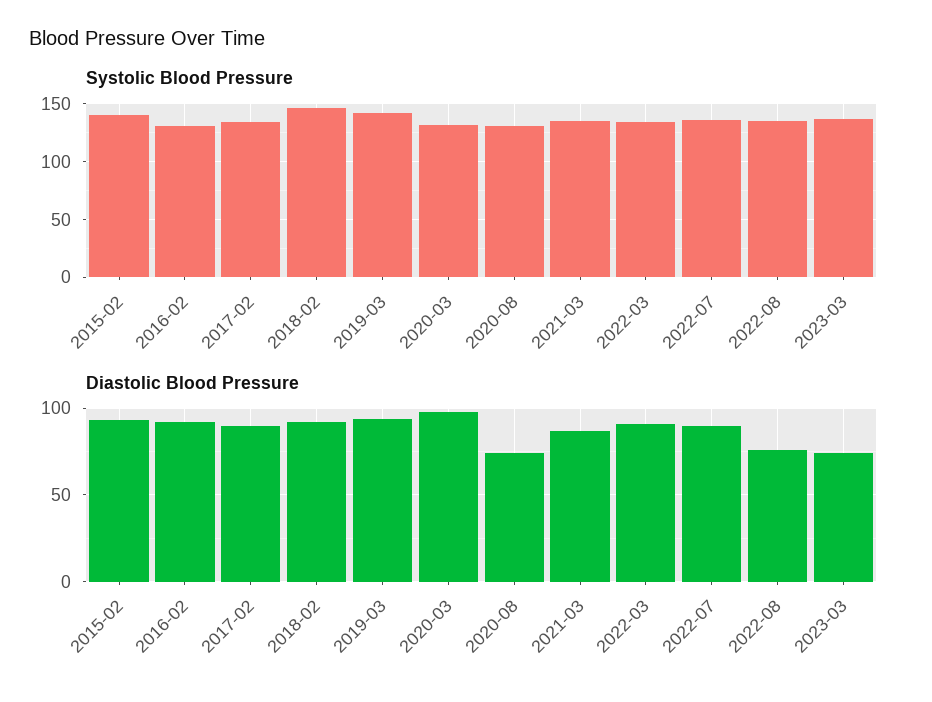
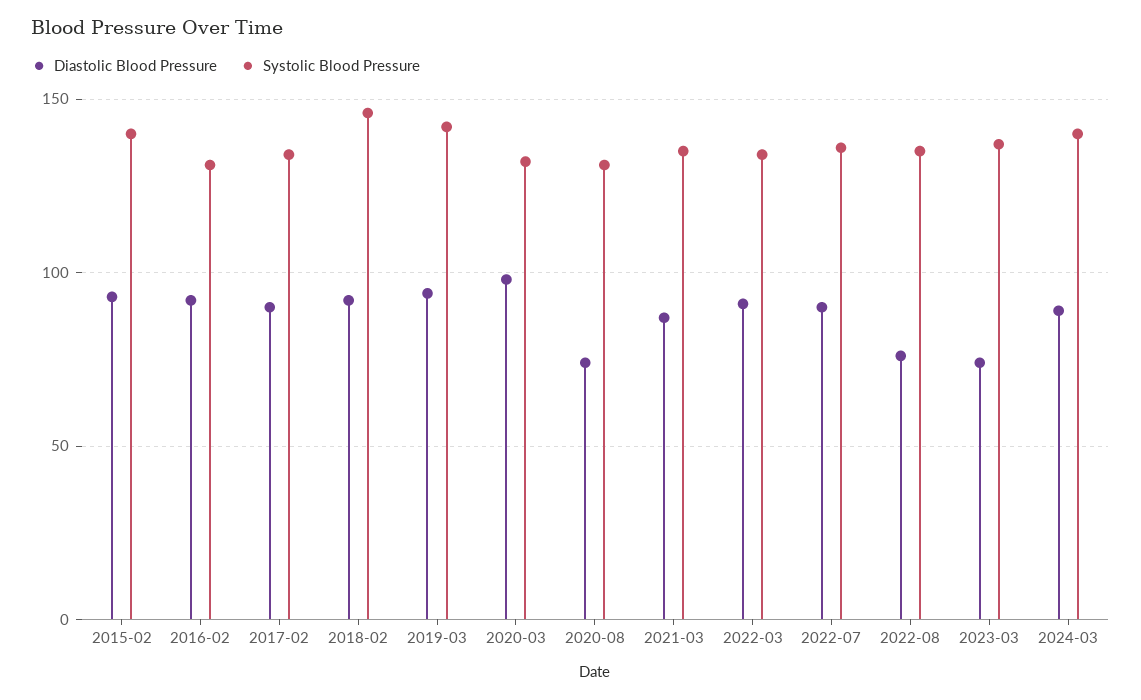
Diastolic Blood Pressure, 2024-03: none -> 90
Systolic Blood Pressure, 2024-03: none -> 140

